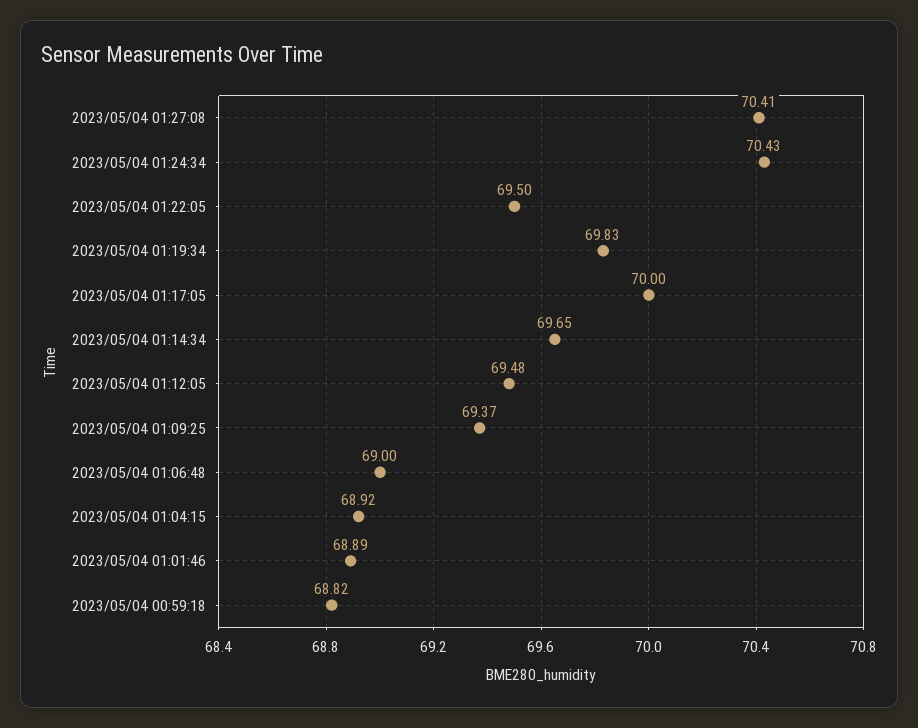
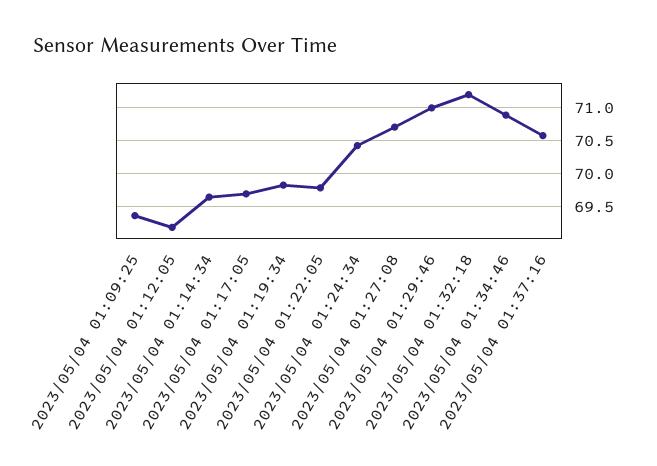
2023/05/04 01:27:08: 70.41 -> 70.7
2023/05/04 01:22:05: 69.5 -> 69.8
2023/05/04 01:17:05: 70 -> 69.7
2023/05/04 01:12:05: 69.48 -> 69.2
2023/05/04 01:06:48: 69 -> none
2023/05/04 01:04:15: 68.92 -> none
2023/05/04 01:01:46: 68.89 -> none
2023/05/04 00:59:18: 68.82 -> none
2023/05/04 01:29:46: none -> 71
2023/05/04 01:32:18: none -> 71.2
2023/05/04 01:34:46: none -> 70.9
2023/05/04 01:37:16: none -> 70.6

